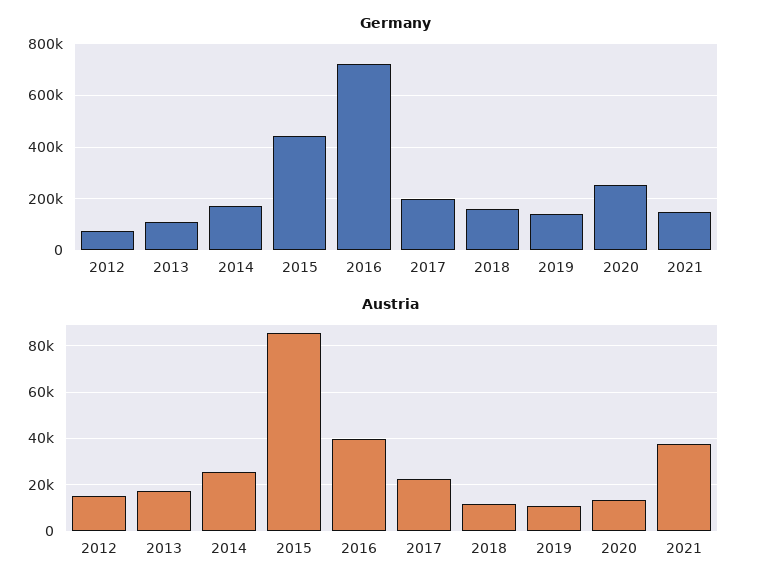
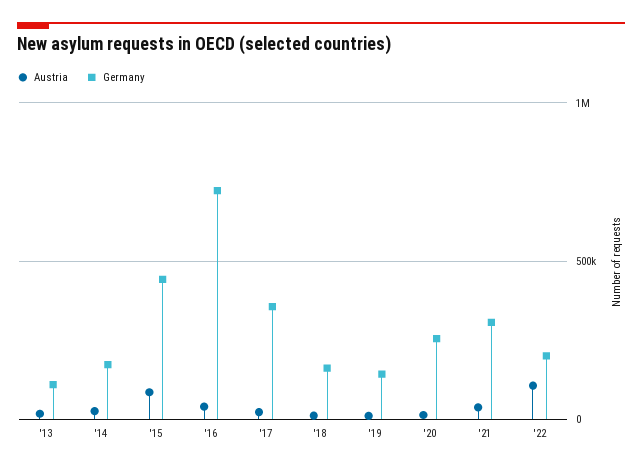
Germany, 2012: 75000 -> none
Germany, 2017: 200000 -> 350000
Germany, 2021: 150000 -> 300000
Austria, 2012: 15000 -> none
Austria, '22: none -> 100000
Germany, '22: none -> 200000

